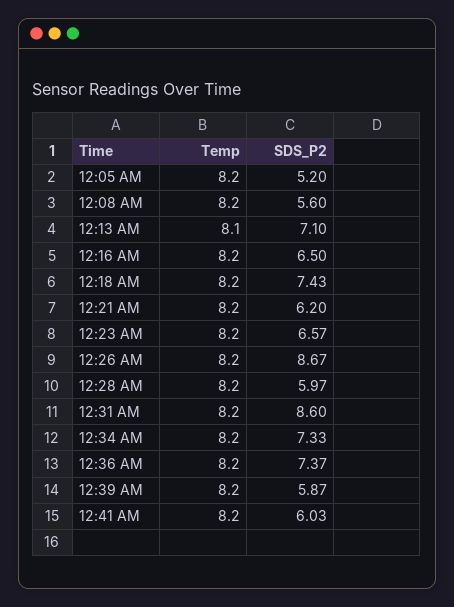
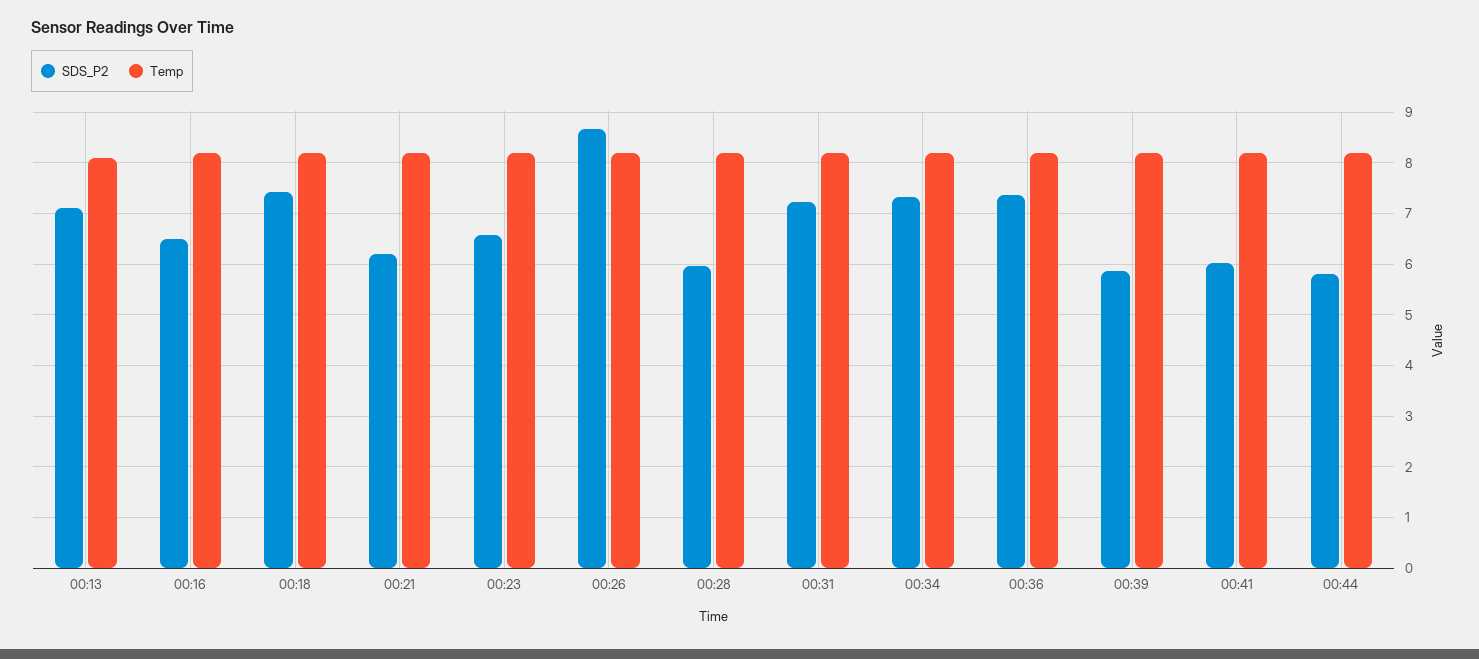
Temp, 12:05 AM: 8.2 -> none
SDS_P2, 12:05 AM: 5.2 -> none
Temp, 12:08 AM: 8.2 -> none
SDS_P2, 12:08 AM: 5.6 -> none
SDS_P2, 12:31 AM: 8.6 -> 7.2
SDS_P2, 00:44: none -> 5.8
Temp, 00:44: none -> 8.2

